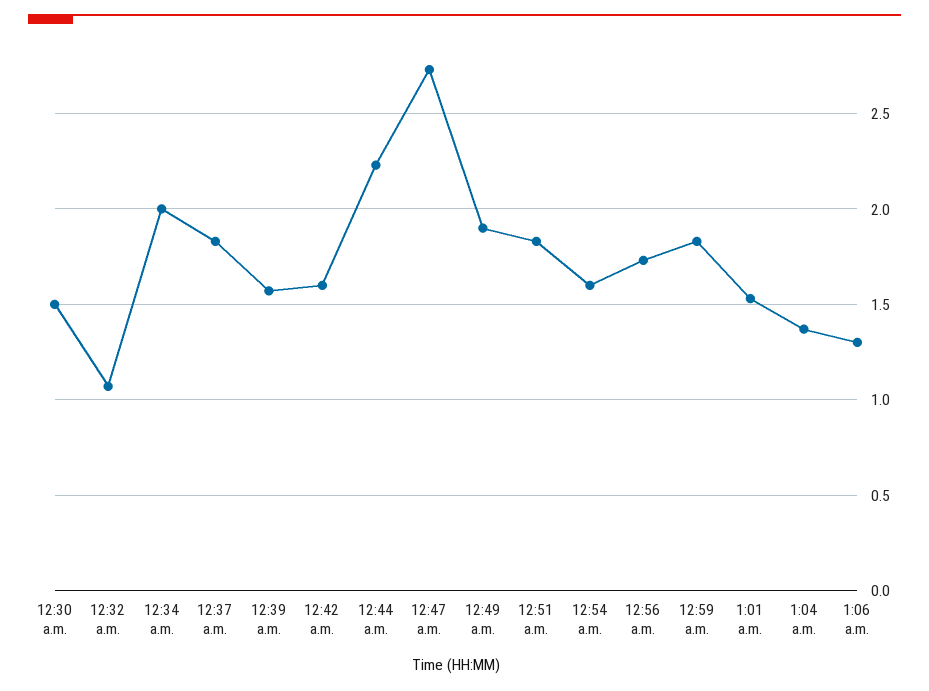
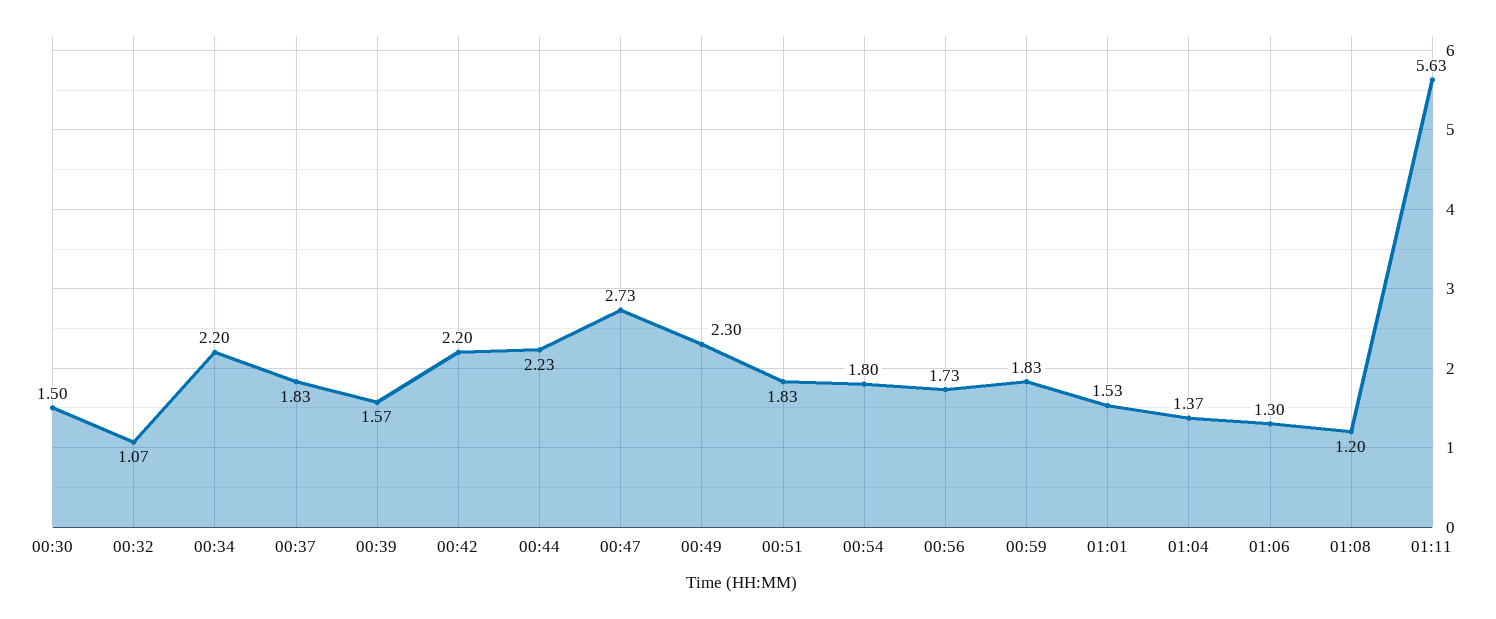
12:34 a.m.: 2 -> 2.2
12:42 a.m.: 1.6 -> 2.2
12:49 a.m.: 1.9 -> 2.3
12:54 a.m.: 1.6 -> 1.8
01:08: none -> 1.2
01:11: none -> 5.63

